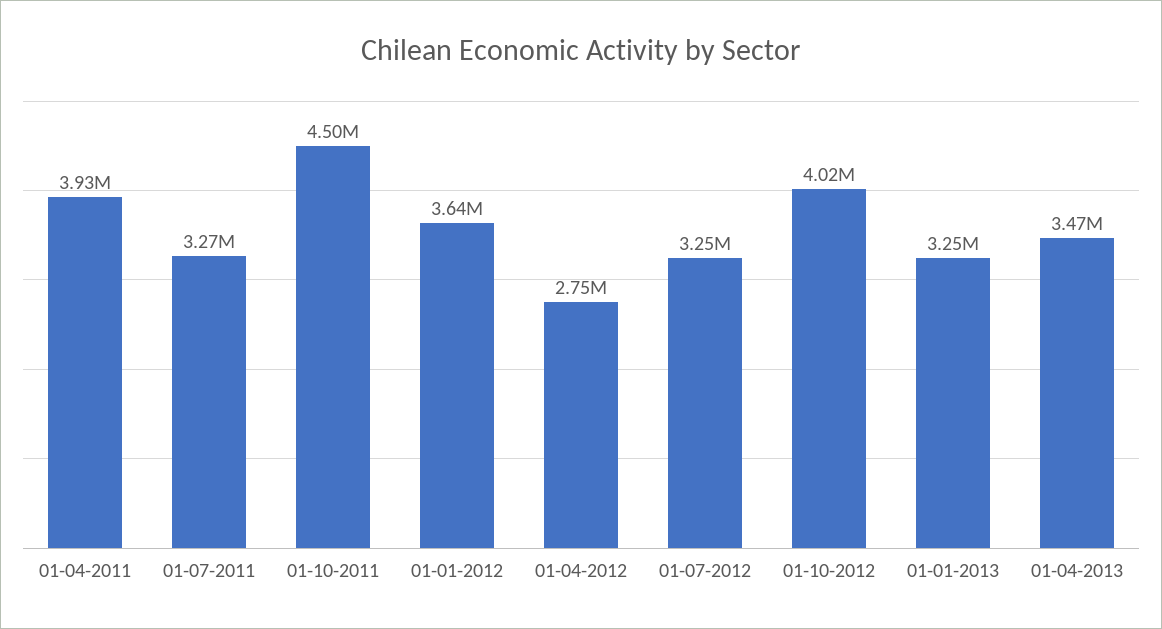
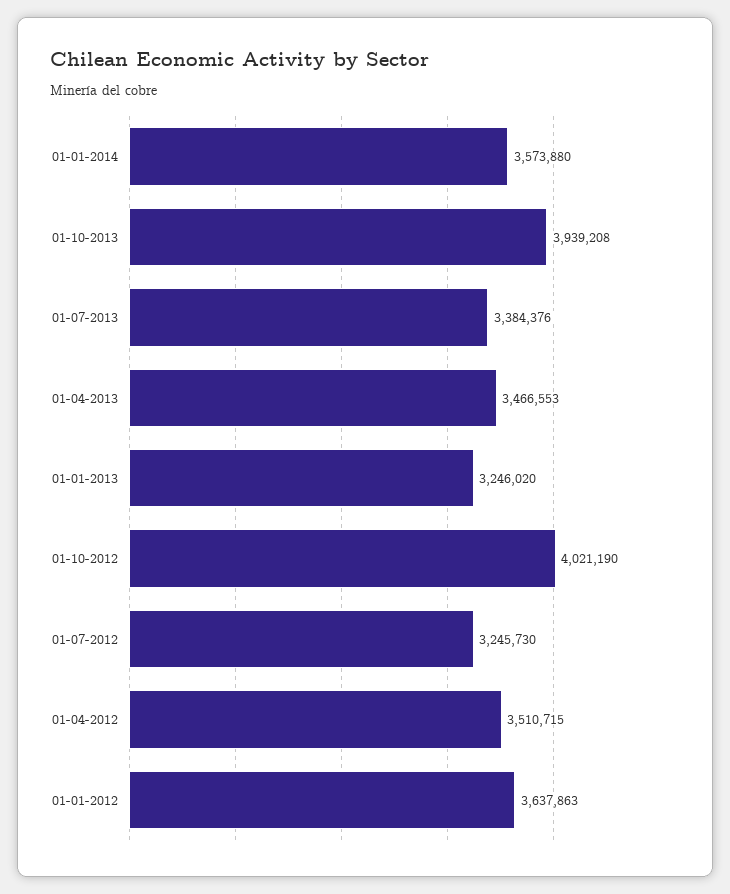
01-04-2011: 3930000 -> none
01-07-2011: 3270000 -> none
01-10-2011: 4500000 -> none
01-04-2012: 2750000 -> 3510715
01-01-2014: none -> 3573880
01-10-2013: none -> 3939208
01-07-2013: none -> 3384376

